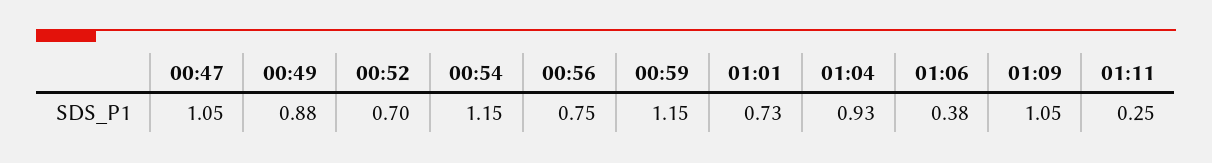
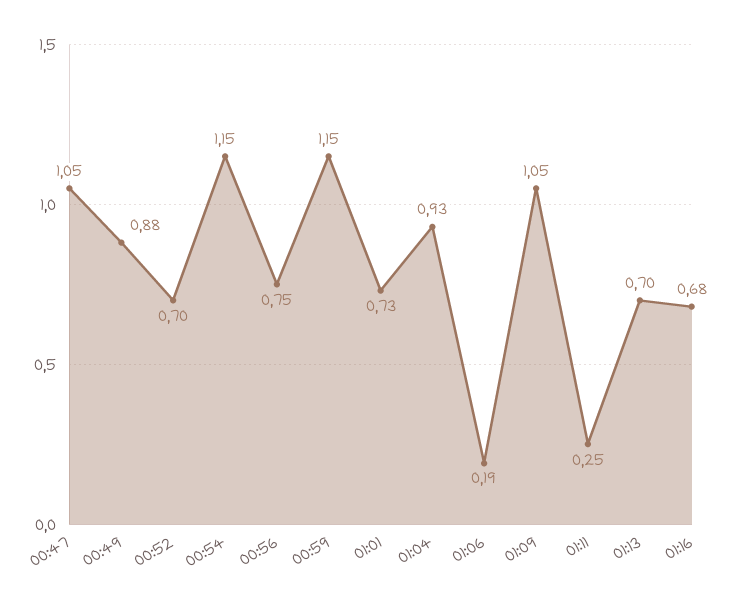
01:06: 0.38 -> 0.19
01:13: none -> 0.7
01:16: none -> 0.68

